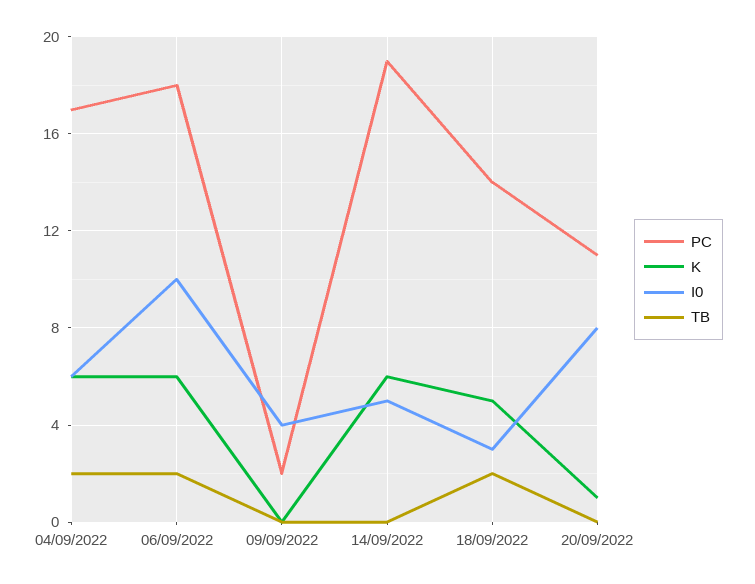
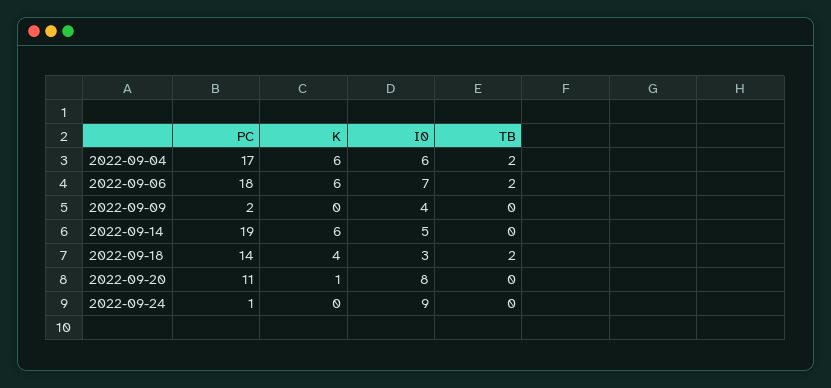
I0, 06/09/2022: 10 -> 7
K, 18/09/2022: 5 -> 4
PC, 2022-09-24: none -> 1
K, 2022-09-24: none -> 0
I0, 2022-09-24: none -> 9
TB, 2022-09-24: none -> 0

